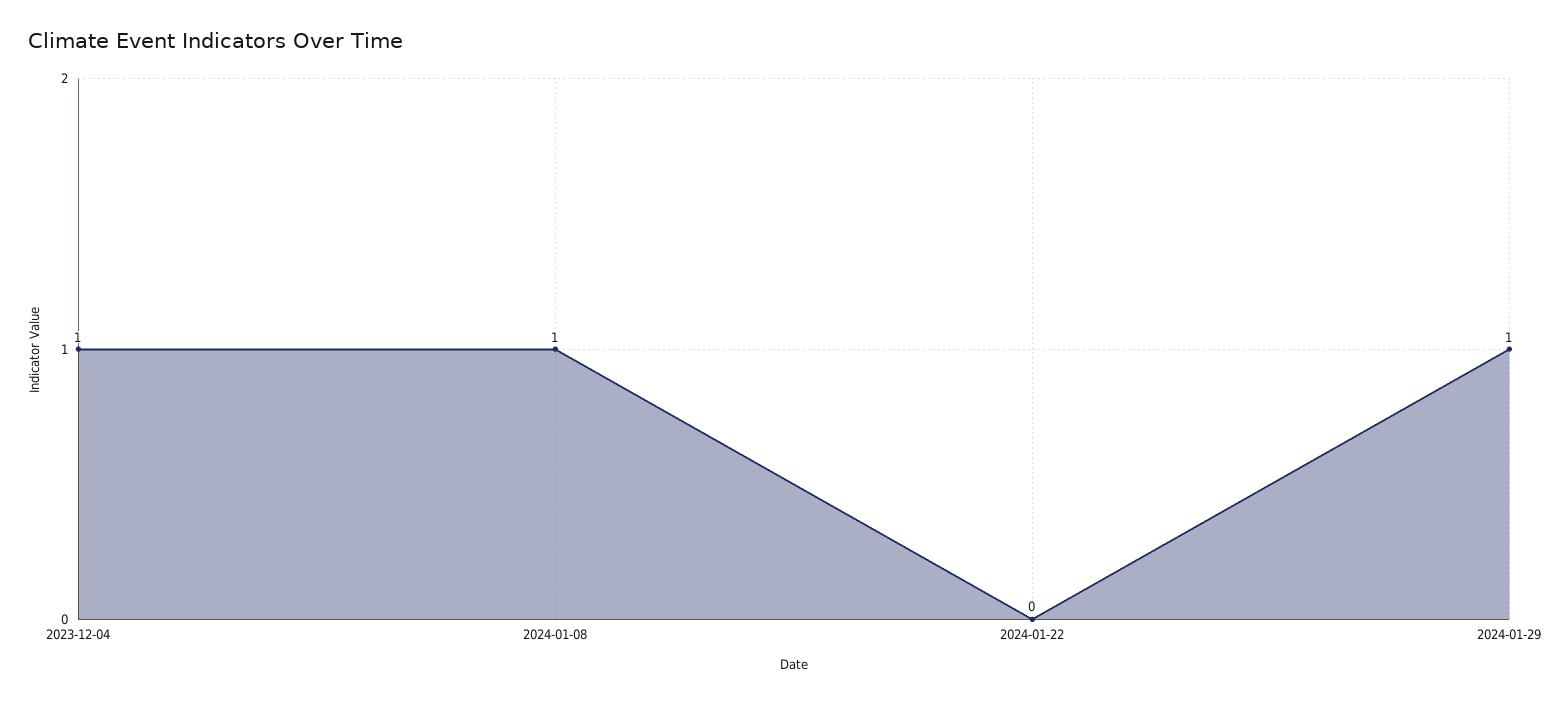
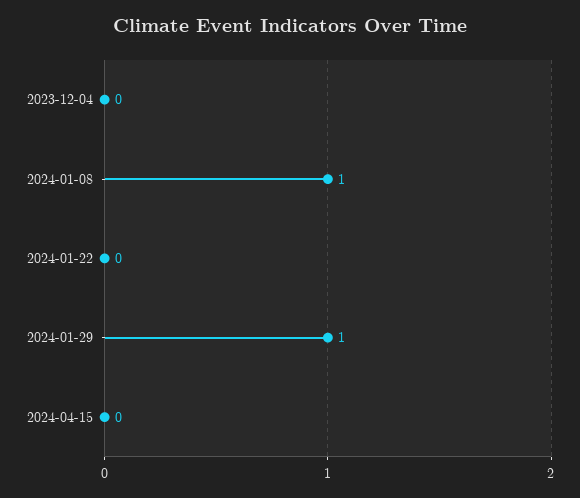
2023-12-04: 1 -> 0
2024-04-15: none -> 0

